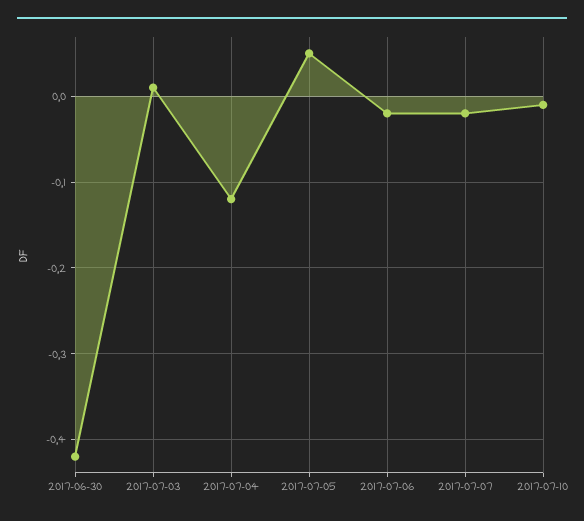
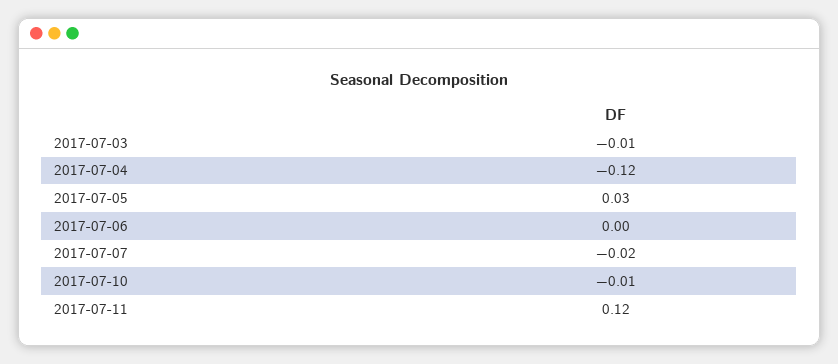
2017-06-30: -0.42 -> none
2017-07-03: 0.01 -> -0.01
2017-07-05: 0.05 -> 0.03
2017-07-06: -0.02 -> 0
2017-07-11: none -> 0.12

